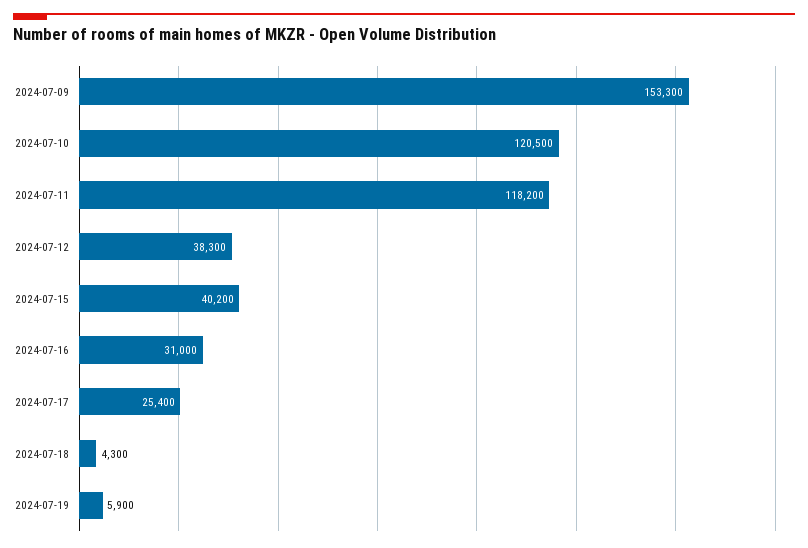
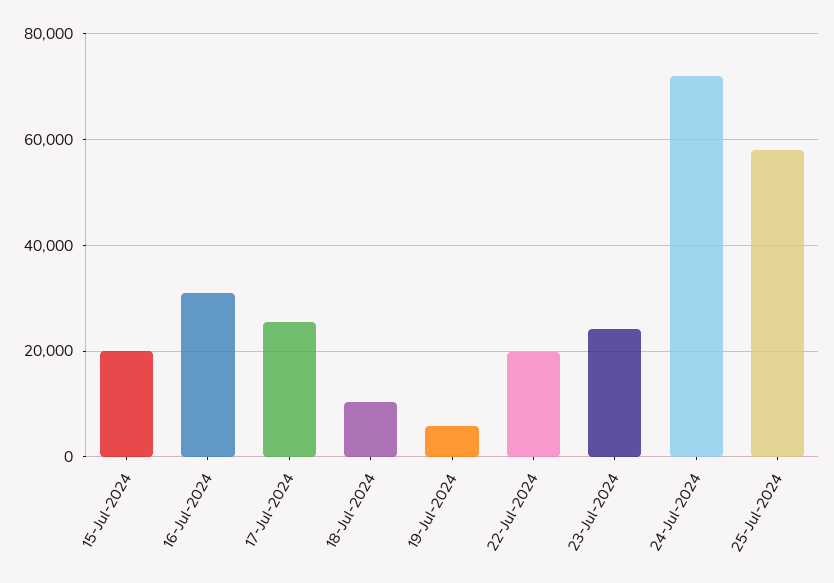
2024-07-09: 153300 -> none
2024-07-10: 120500 -> none
2024-07-11: 118200 -> none
2024-07-12: 38300 -> none
2024-07-15: 40200 -> 20000
2024-07-18: 4300 -> 10000
22-Jul-2024: none -> 20000
23-Jul-2024: none -> 24000
24-Jul-2024: none -> 72000
25-Jul-2024: none -> 58000

